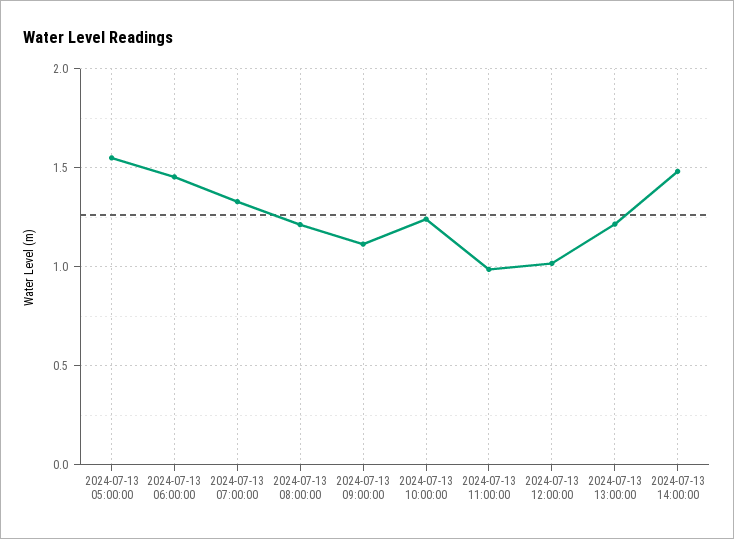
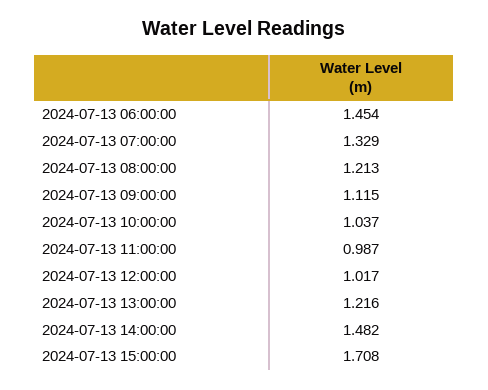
2024-07-13 05:00:00: 1.55 -> none
2024-07-13 10:00:00: 1.25 -> 1.037
2024-07-13 15:00:00: none -> 1.708

